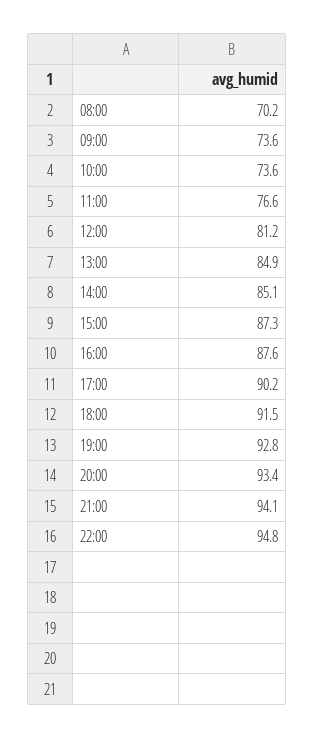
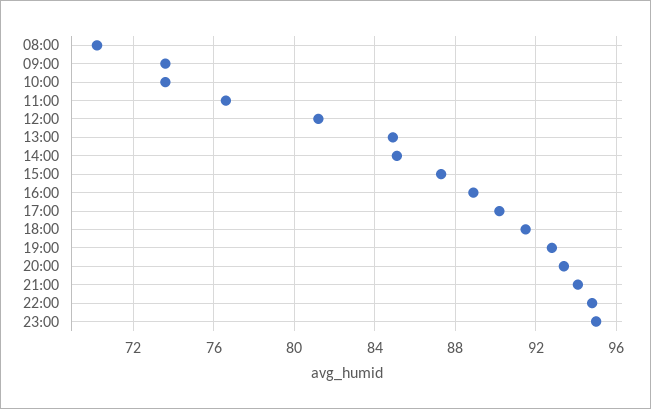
16:00: 87.6 -> 89
23:00: none -> 95

